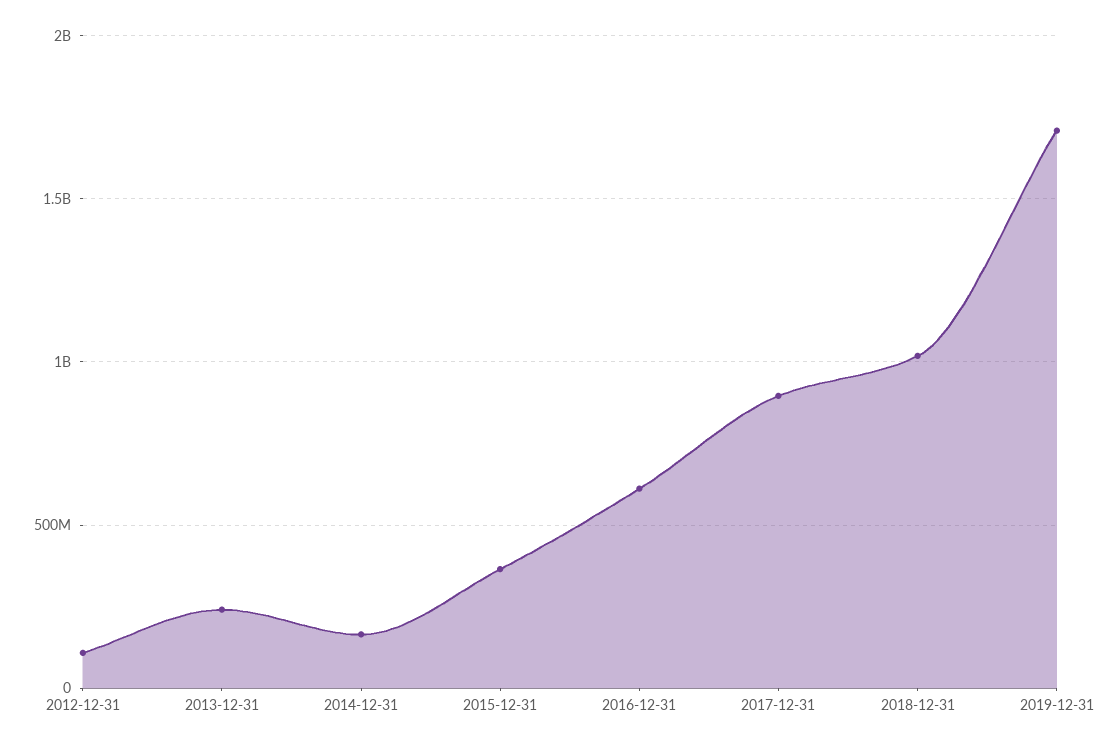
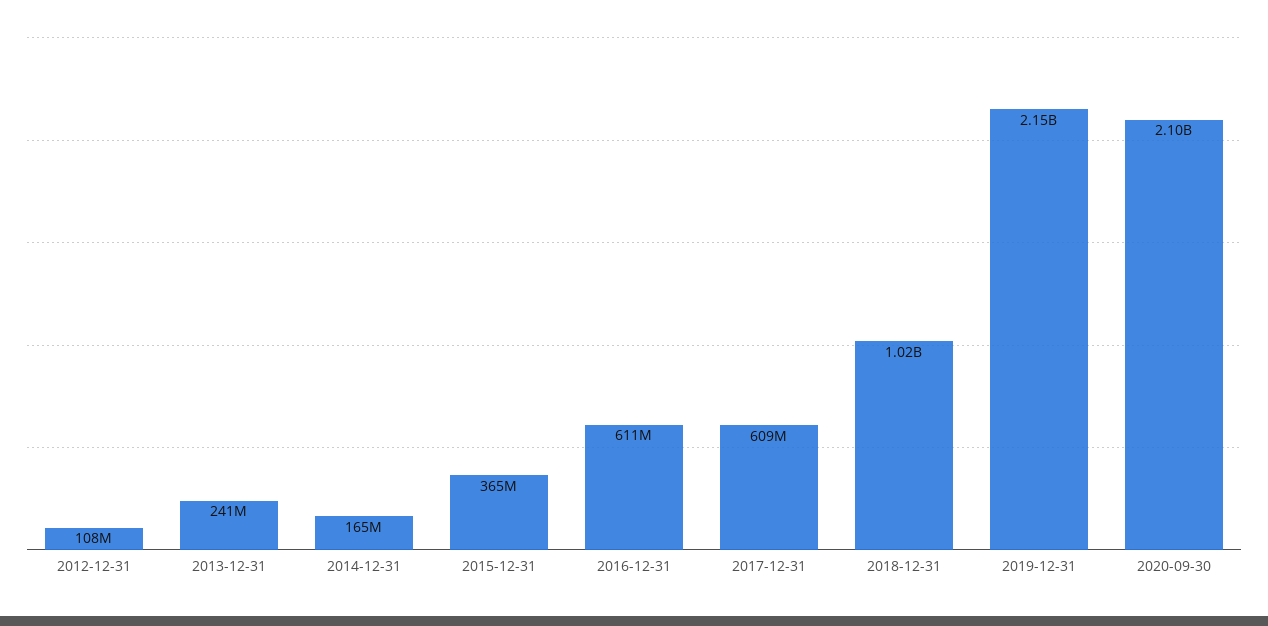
2017-12-31: 900000000 -> 609000000
2019-12-31: 1700000000 -> 2150000000
2020-09-30: none -> 2100000000

